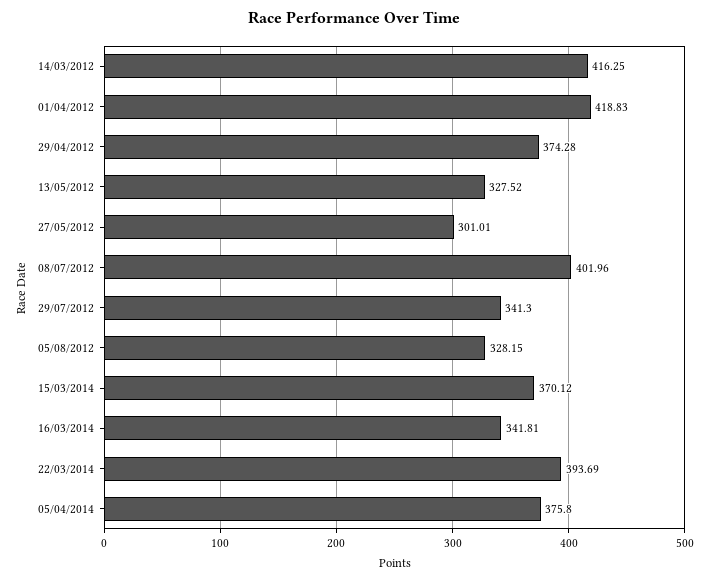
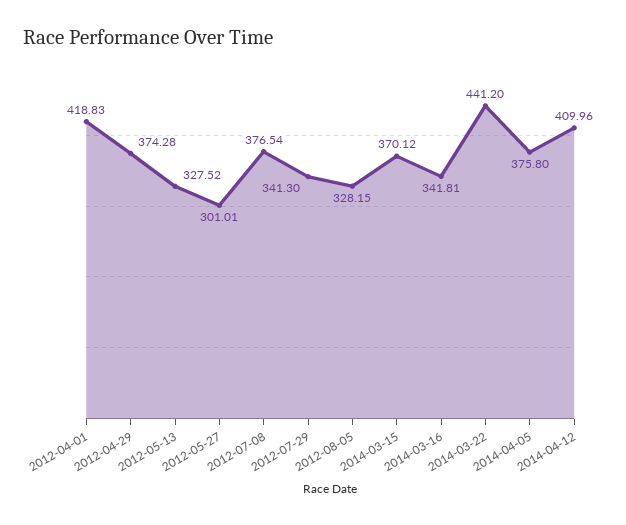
14/03/2012: 416.25 -> none
08/07/2012: 401.96 -> 376.54
22/03/2014: 393.69 -> 441.2
2014-04-12: none -> 409.96

